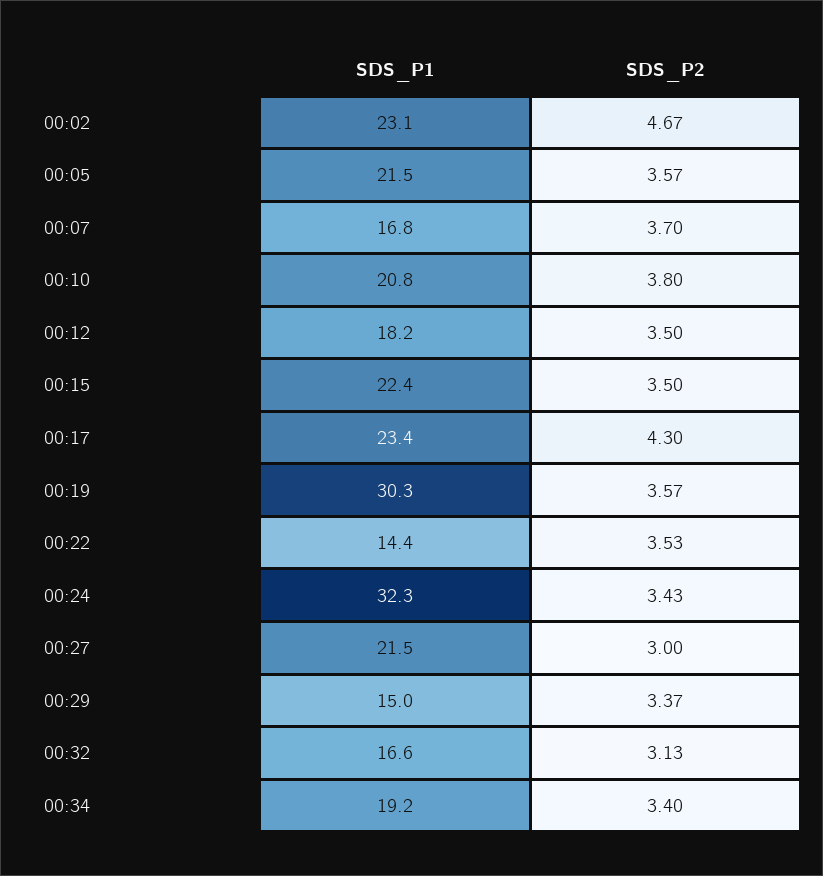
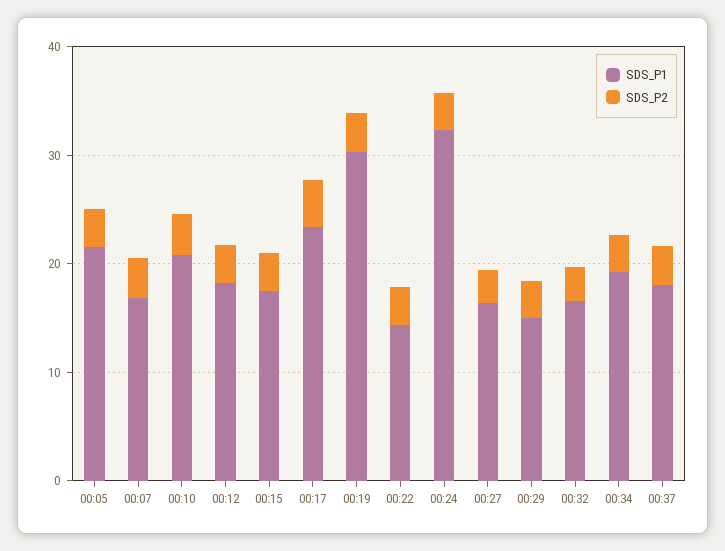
SDS_P1, 00:02: 23.1 -> none
SDS_P2, 00:02: 4.67 -> none
SDS_P1, 00:15: 22.4 -> 18
SDS_P1, 00:27: 21.5 -> 16
SDS_P1, 00:37: none -> 18
SDS_P2, 00:37: none -> 4

